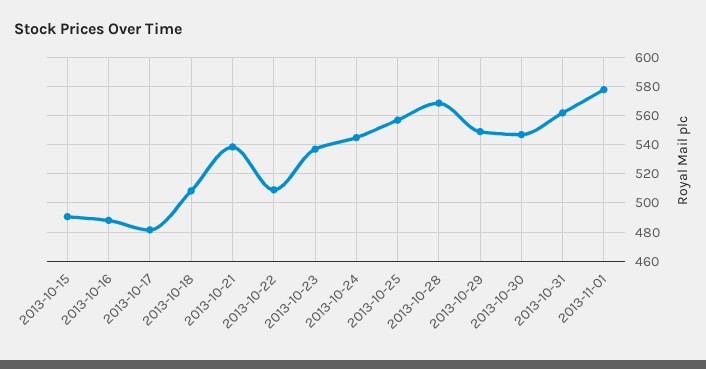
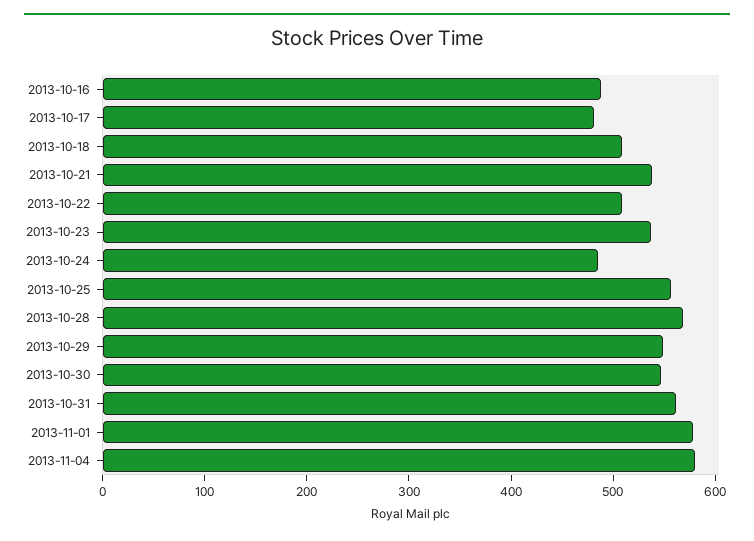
2013-10-15: 490 -> none
2013-10-24: 545 -> 480
2013-11-04: none -> 580

